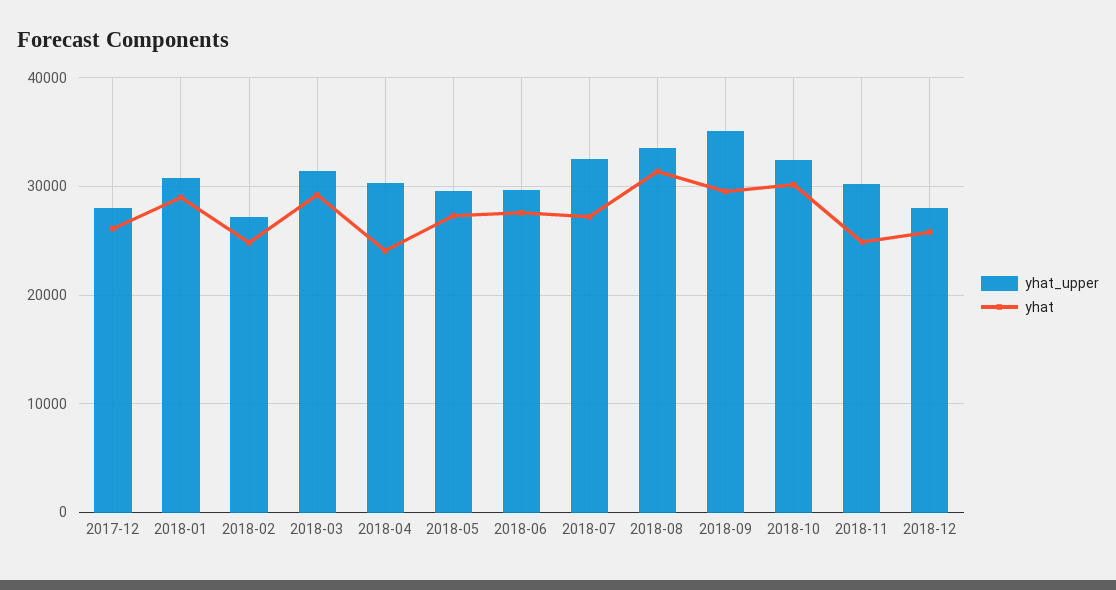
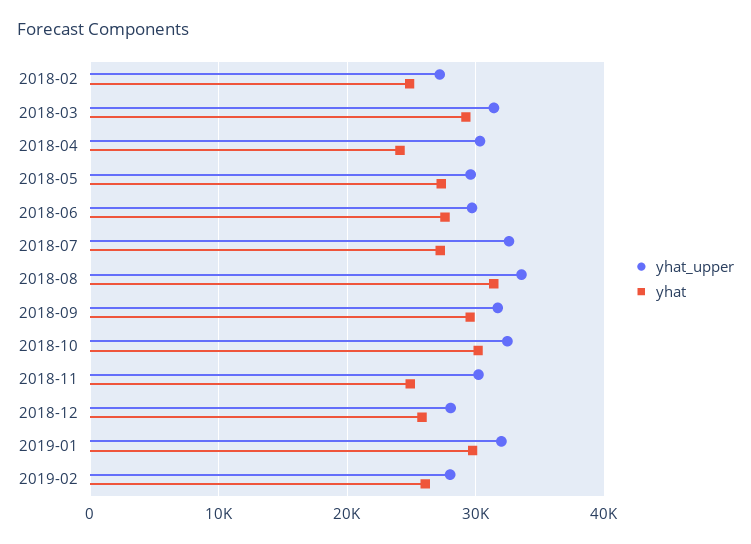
yhat_upper, 2017-12: 28000 -> none
yhat, 2017-12: 26000 -> none
yhat_upper, 2018-01: 31000 -> none
yhat, 2018-01: 29000 -> none
yhat_upper, 2018-09: 35000 -> 32000
yhat_upper, 2019-01: none -> 32000
yhat, 2019-01: none -> 30000
yhat_upper, 2019-02: none -> 28000
yhat, 2019-02: none -> 26000

